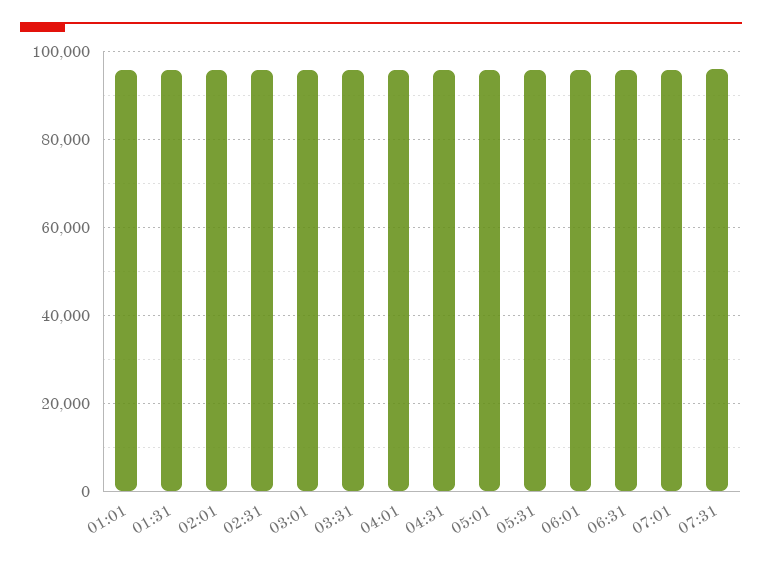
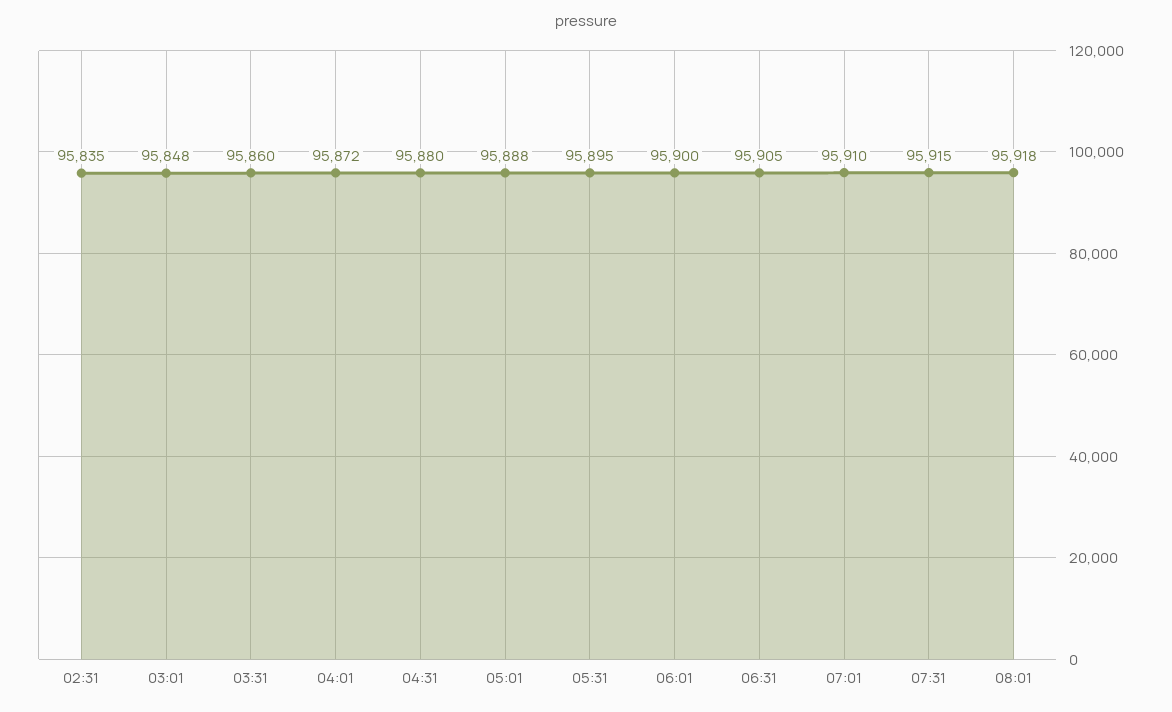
01:01: 96000 -> none
01:31: 96000 -> none
02:01: 96000 -> none
08:01: none -> 95918

